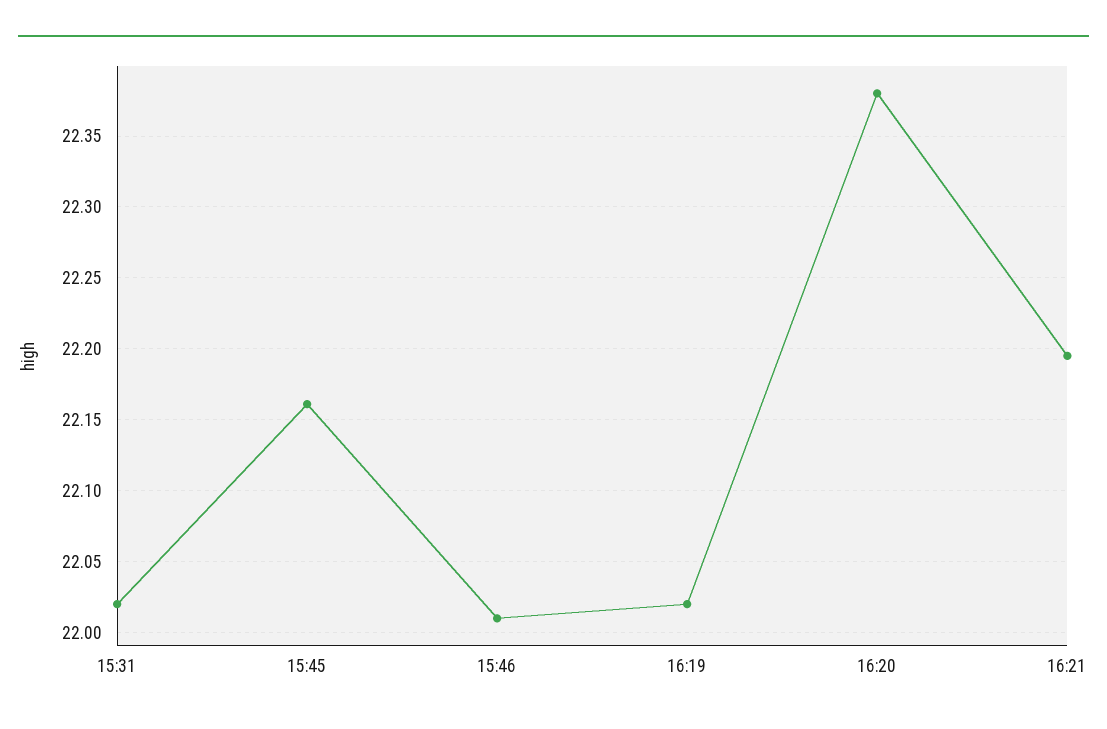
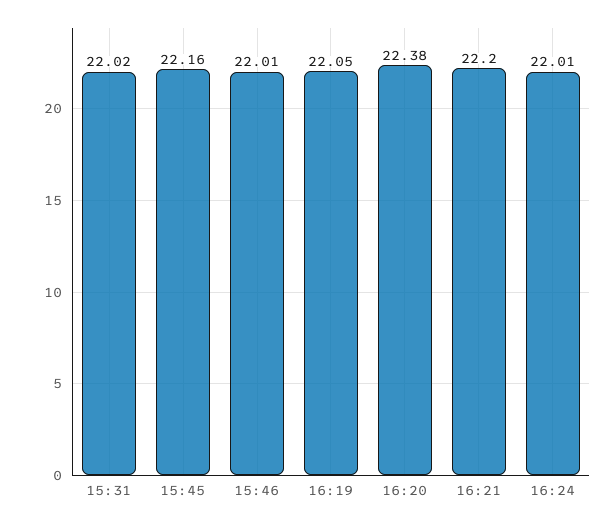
16:19: 22.02 -> 22.05
16:24: none -> 22.01

